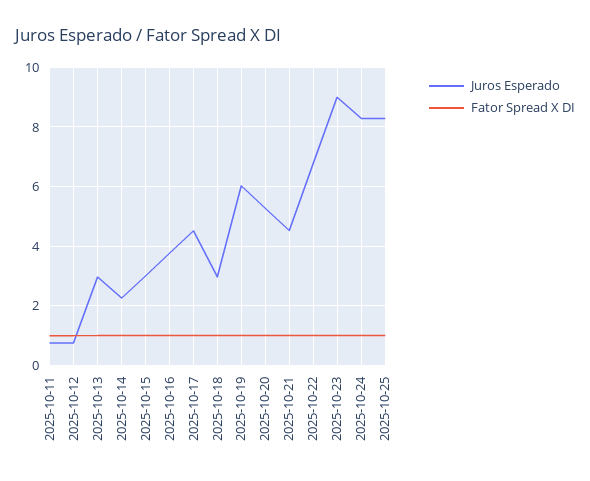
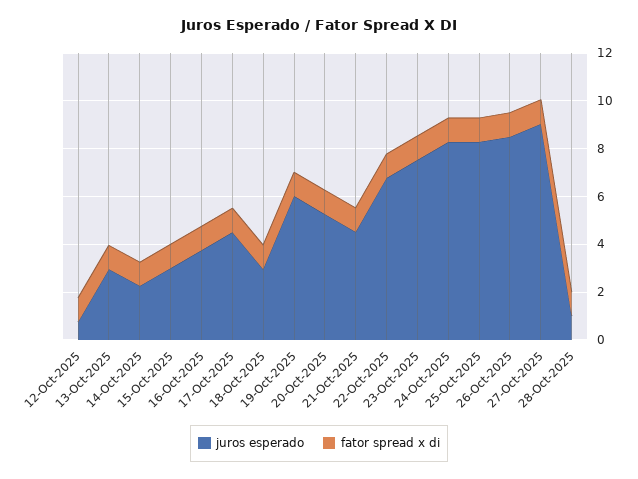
Juros Esperado, 2025-10-11: 0.75 -> none
Fator Spread X DI, 2025-10-11: 1 -> none
Juros Esperado, 2025-10-23: 9 -> 7.5
Juros Esperado, 26-Oct-2025: none -> 8.5
Fator Spread X DI, 26-Oct-2025: none -> 1
Juros Esperado, 27-Oct-2025: none -> 9
Fator Spread X DI, 27-Oct-2025: none -> 1
Juros Esperado, 28-Oct-2025: none -> 1
Fator Spread X DI, 28-Oct-2025: none -> 1

